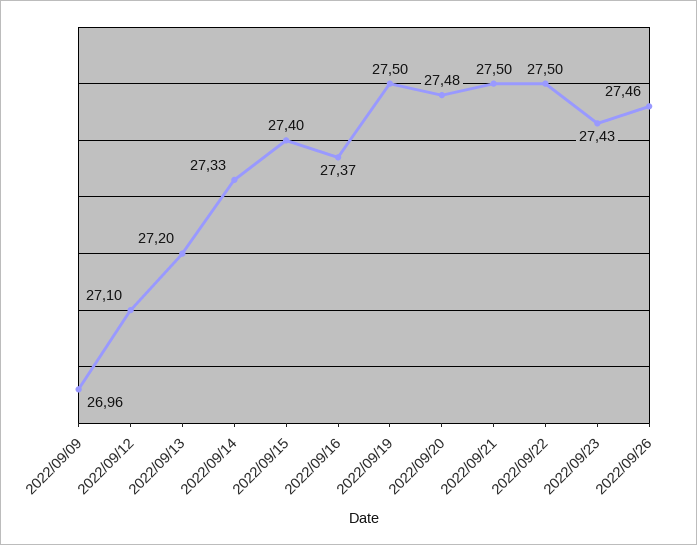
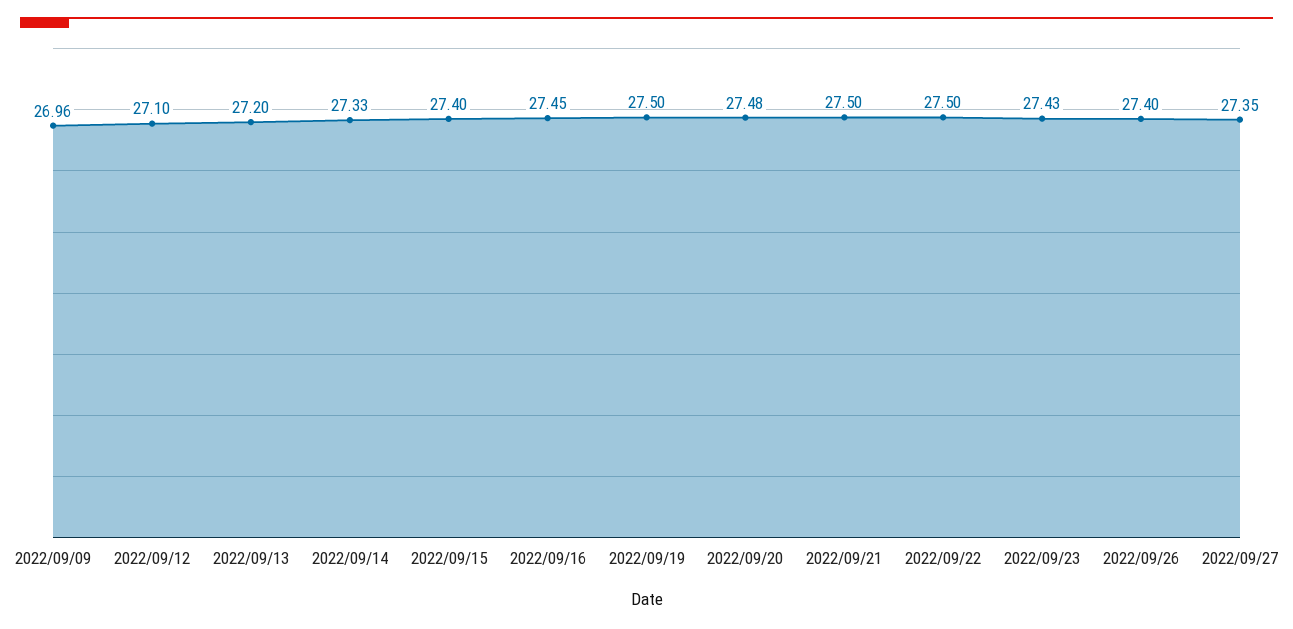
2022/09/16: 27.37 -> 27.45
2022/09/26: 27.46 -> 27.4
2022/09/27: none -> 27.35

